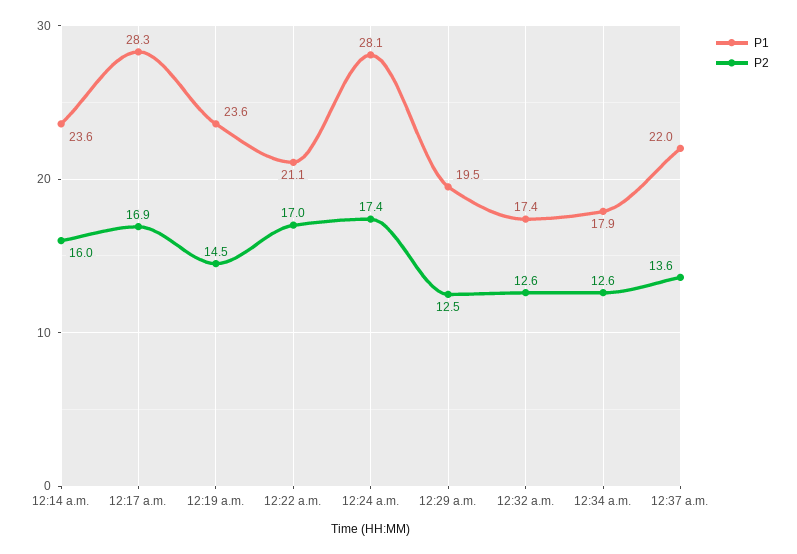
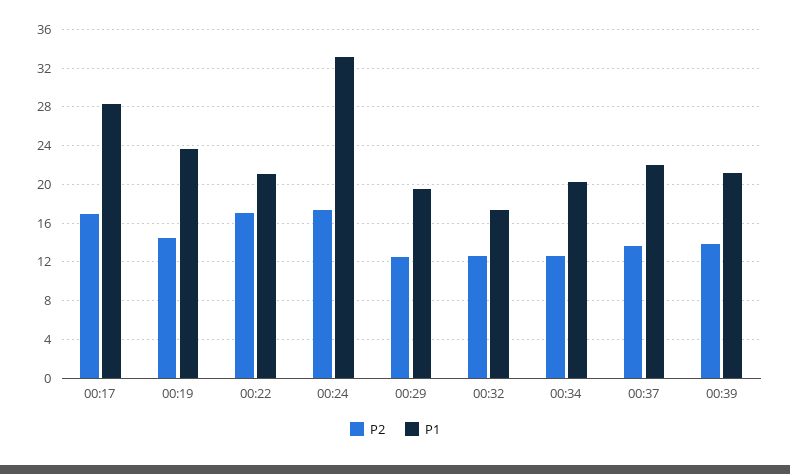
P1, 12:14 a.m.: 23.6 -> none
P2, 12:14 a.m.: 16 -> none
P1, 12:24 a.m.: 28.1 -> 33
P1, 12:34 a.m.: 17.9 -> 20
P2, 00:39: none -> 14
P1, 00:39: none -> 21

